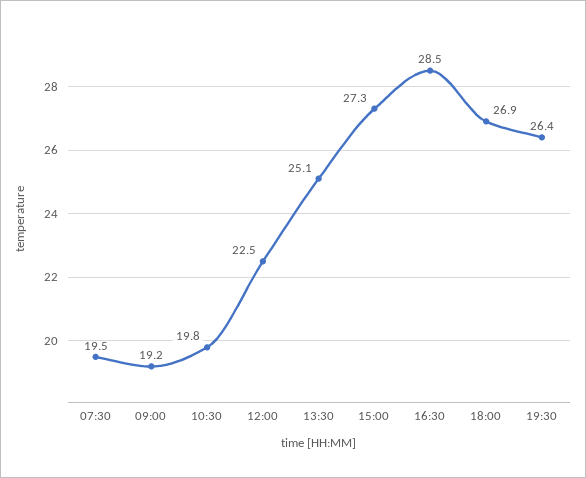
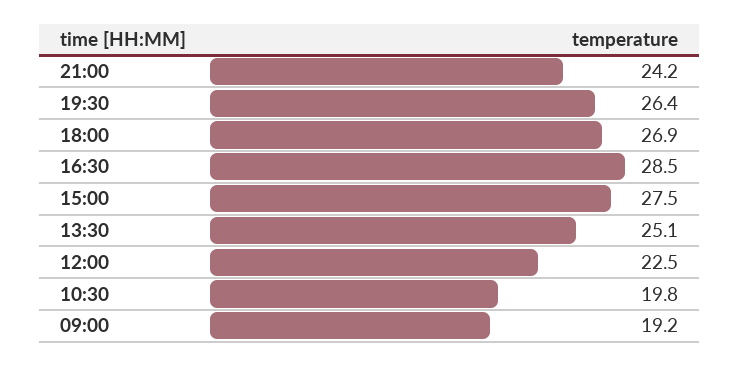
07:30: 19.5 -> none
15:00: 27.3 -> 27.5
21:00: none -> 24.2

